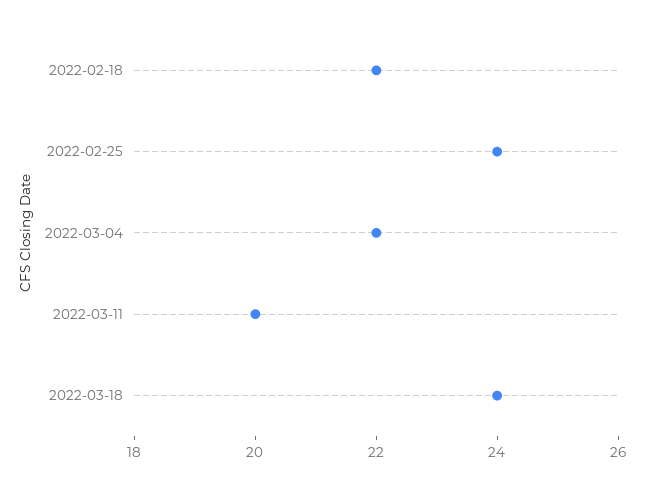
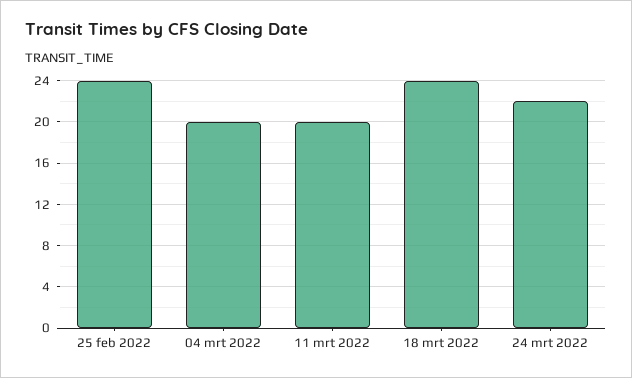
2022-02-18: 22 -> none
2022-03-04: 22 -> 20
24 mrt 2022: none -> 22

